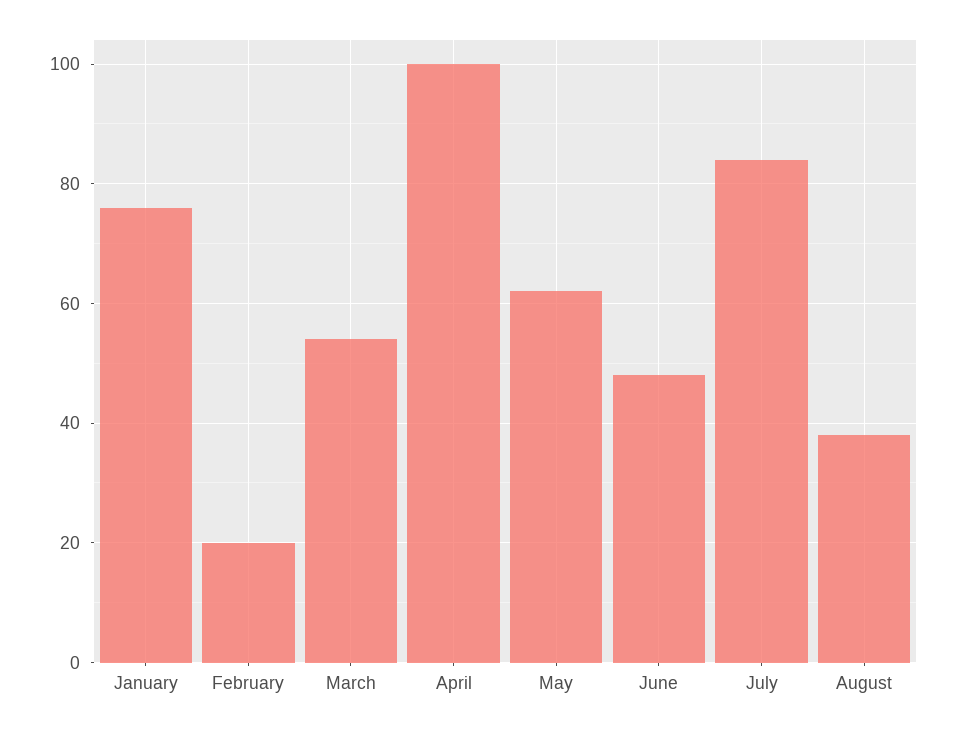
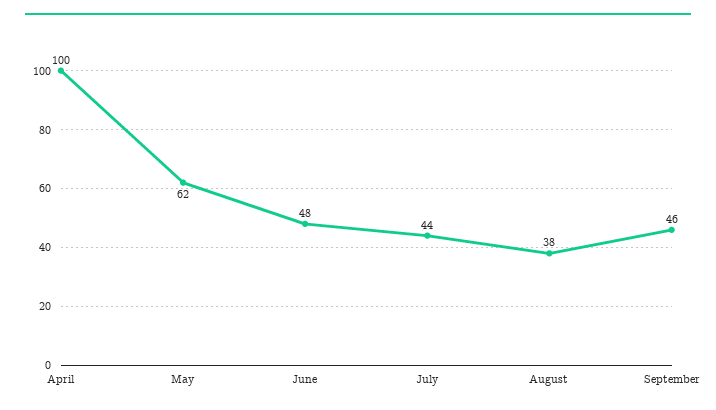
January: 75 -> none
February: 20 -> none
March: 55 -> none
July: 85 -> 44
September: none -> 46

